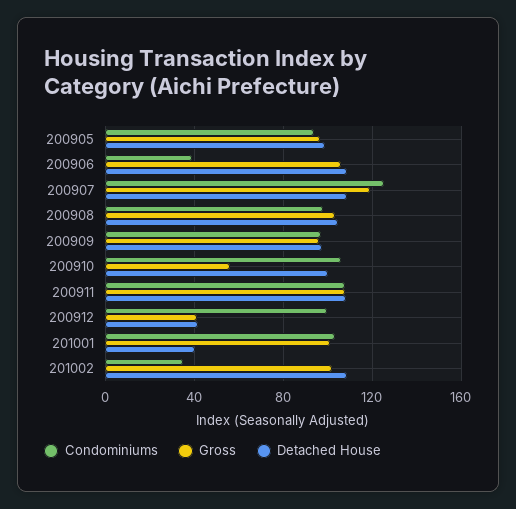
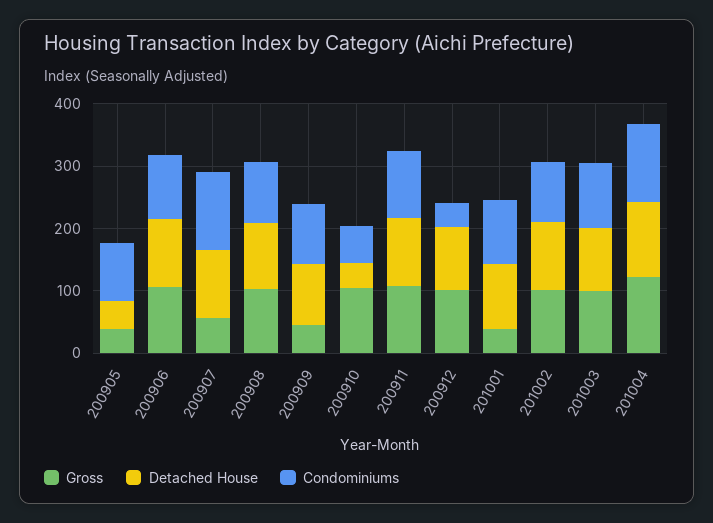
Gross, 200905: 95 -> 40
Detached House, 200905: 100 -> 40
Condominiums, 200906: 40 -> 100
Gross, 200907: 120 -> 60
Gross, 200909: 95 -> 40
Condominiums, 200910: 105 -> 60
Gross, 200910: 55 -> 100
Detached House, 200910: 100 -> 40
Condominiums, 200912: 100 -> 40
Gross, 200912: 40 -> 100
Detached House, 200912: 40 -> 100
Gross, 201001: 100 -> 40
Detached House, 201001: 40 -> 100
Condominiums, 201002: 35 -> 100
Gross, 201003: none -> 100
Detached House, 201003: none -> 100
Condominiums, 201003: none -> 100
Gross, 201004: none -> 120
Detached House, 201004: none -> 120
Condominiums, 201004: none -> 120

